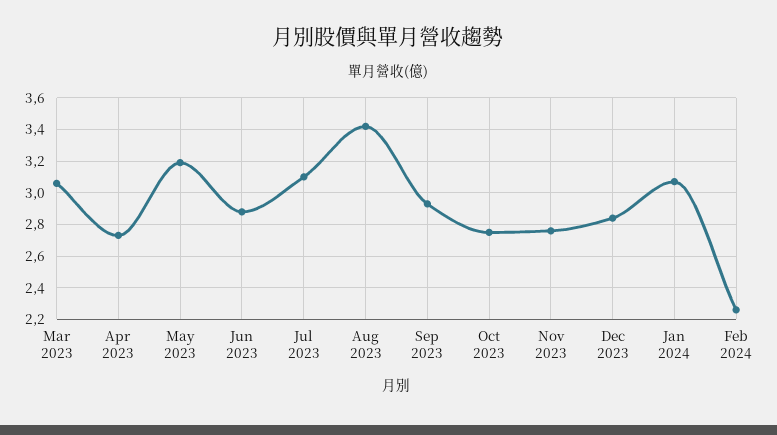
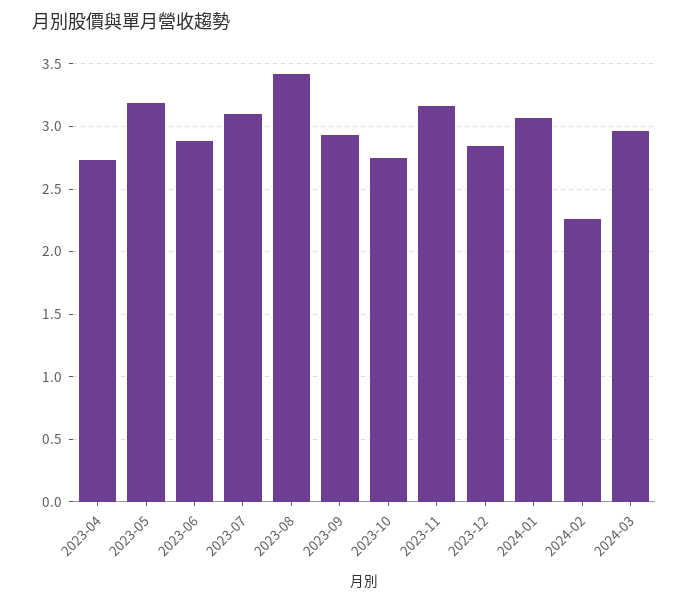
Mar 2023: 3.05 -> none
Nov 2023: 2.75 -> 3.15
2024-03: none -> 2.95

